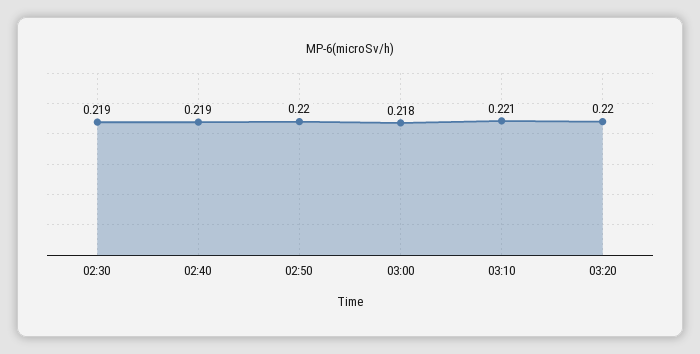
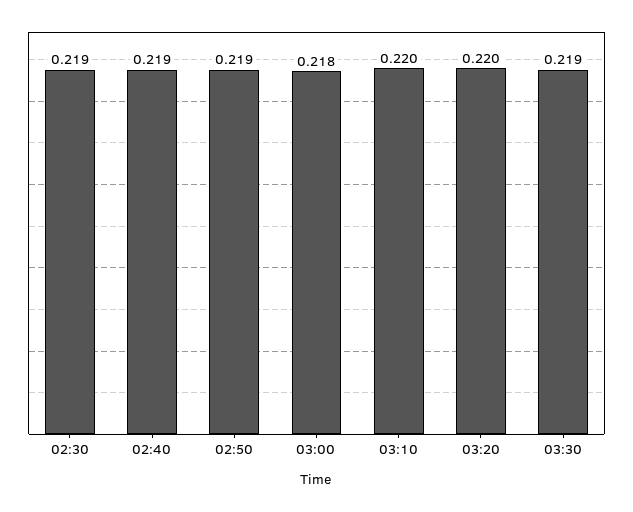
02:50: 0.22 -> 0.219
03:10: 0.221 -> 0.22
03:30: none -> 0.219

